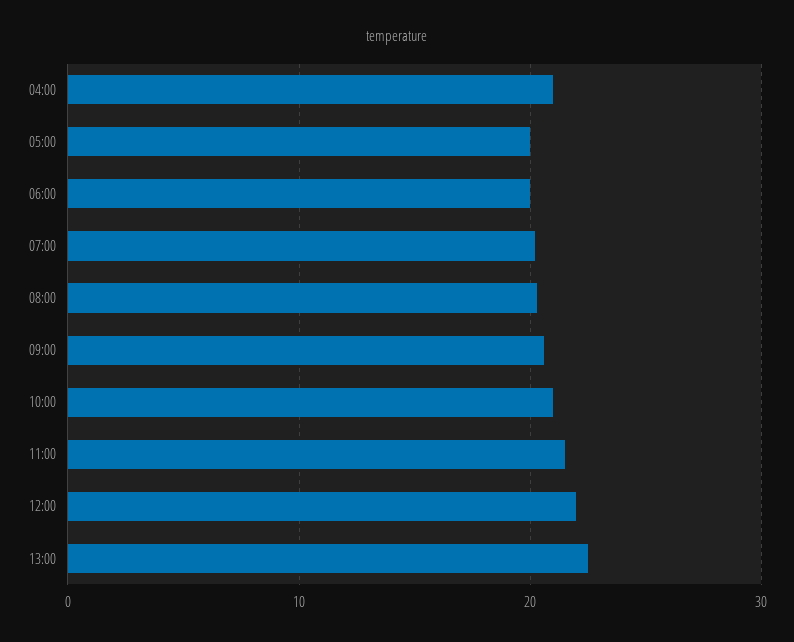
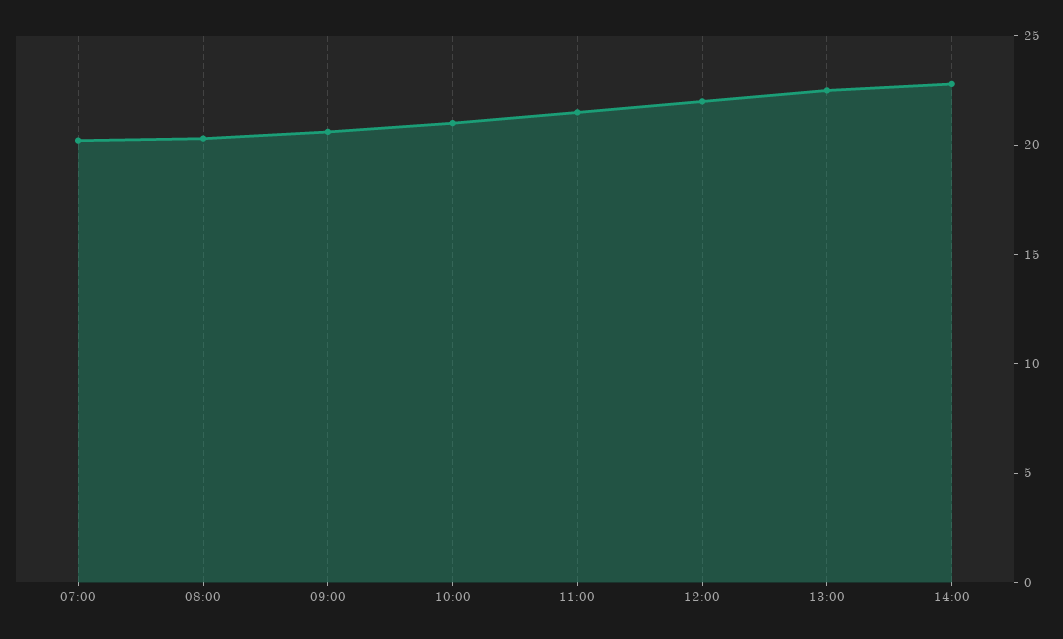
04:00: 21 -> none
05:00: 20 -> none
06:00: 20 -> none
14:00: none -> 23

